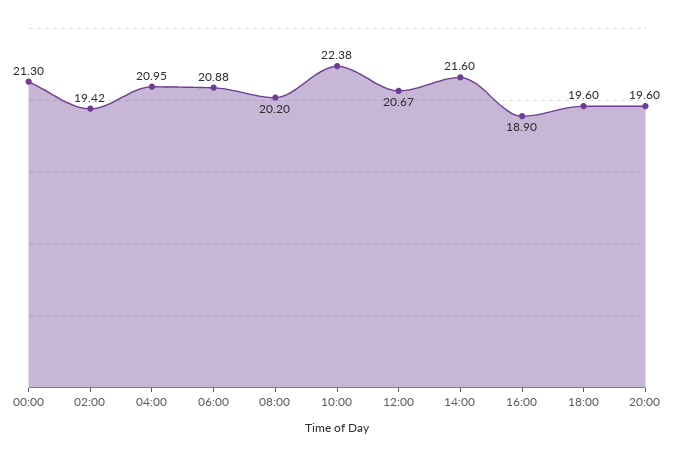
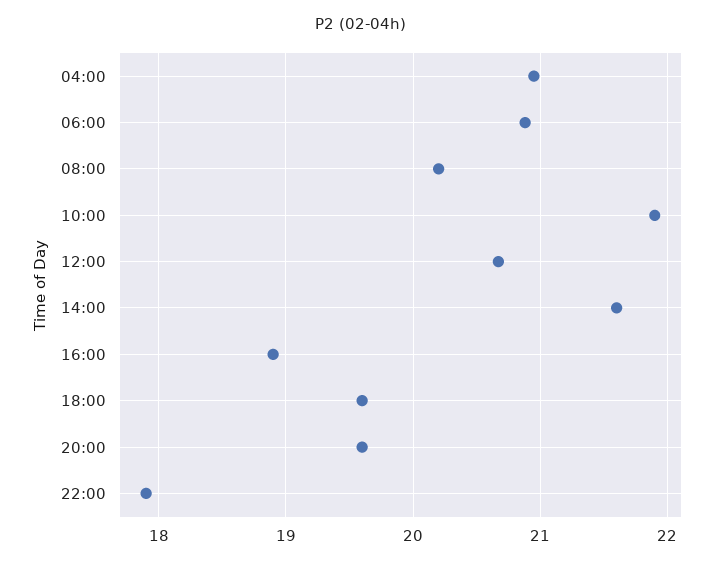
00:00: 21.3 -> none
02:00: 19.42 -> none
10:00: 22.38 -> 21.9
22:00: none -> 17.9

